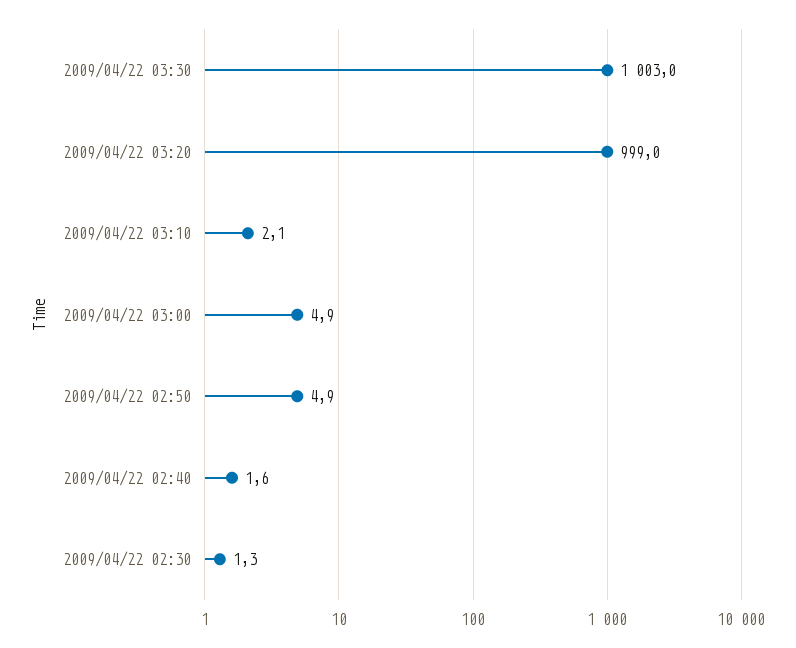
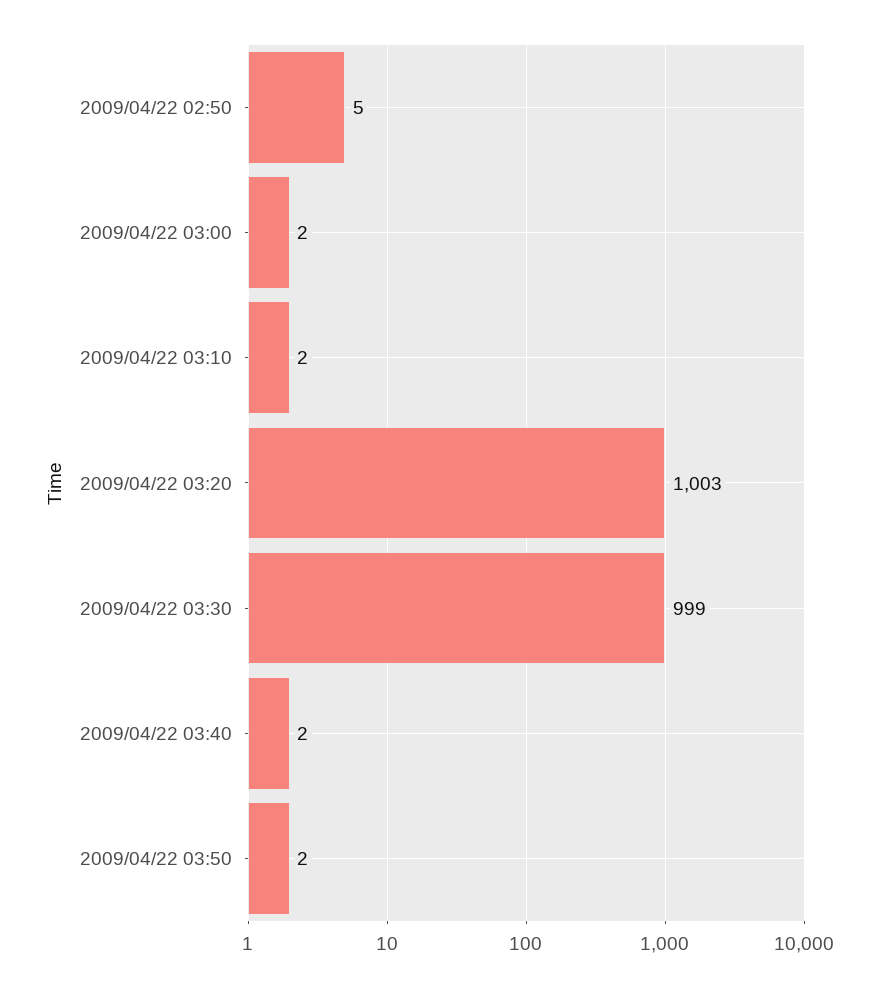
2009/04/22 03:30: 1003 -> 999
2009/04/22 03:20: 999 -> 1003
2009/04/22 03:00: 4.9 -> 2
2009/04/22 02:40: 1.6 -> none
2009/04/22 02:30: 1.3 -> none
2009/04/22 03:40: none -> 2
2009/04/22 03:50: none -> 2

